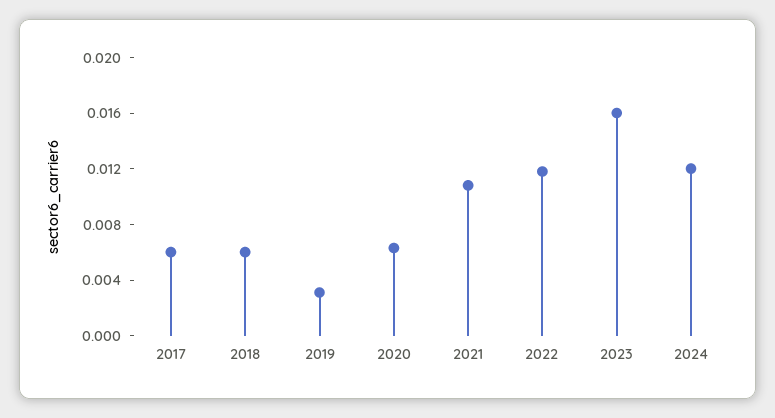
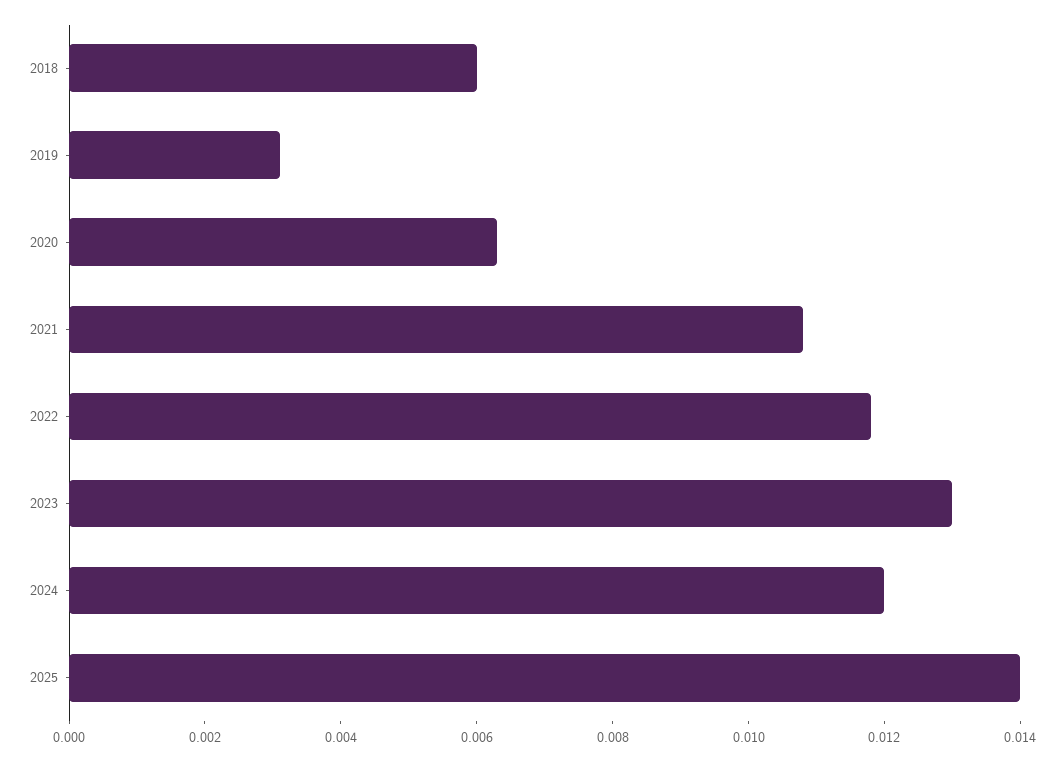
2017: 0.006 -> none
2023: 0.016 -> 0.013
2025: none -> 0.014

